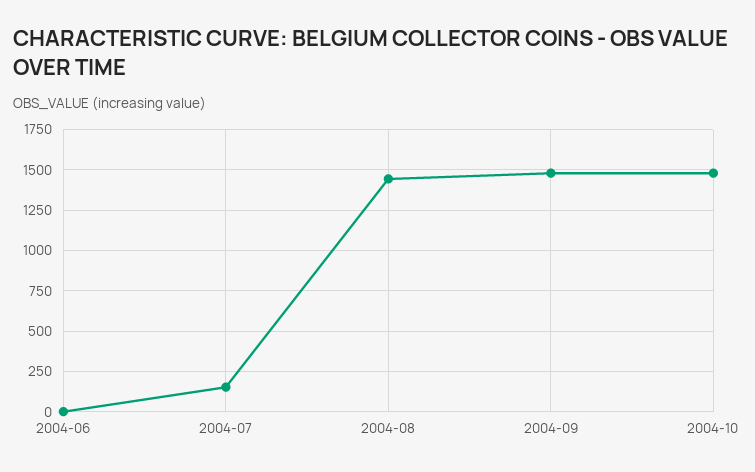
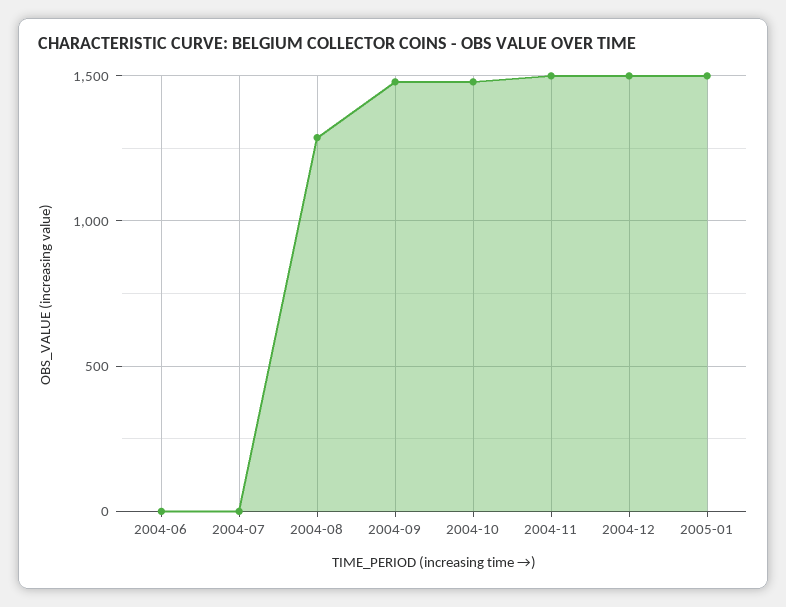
2004-07: 150 -> 0
2004-08: 1450 -> 1300
2004-11: none -> 1500
2004-12: none -> 1500
2005-01: none -> 1500

